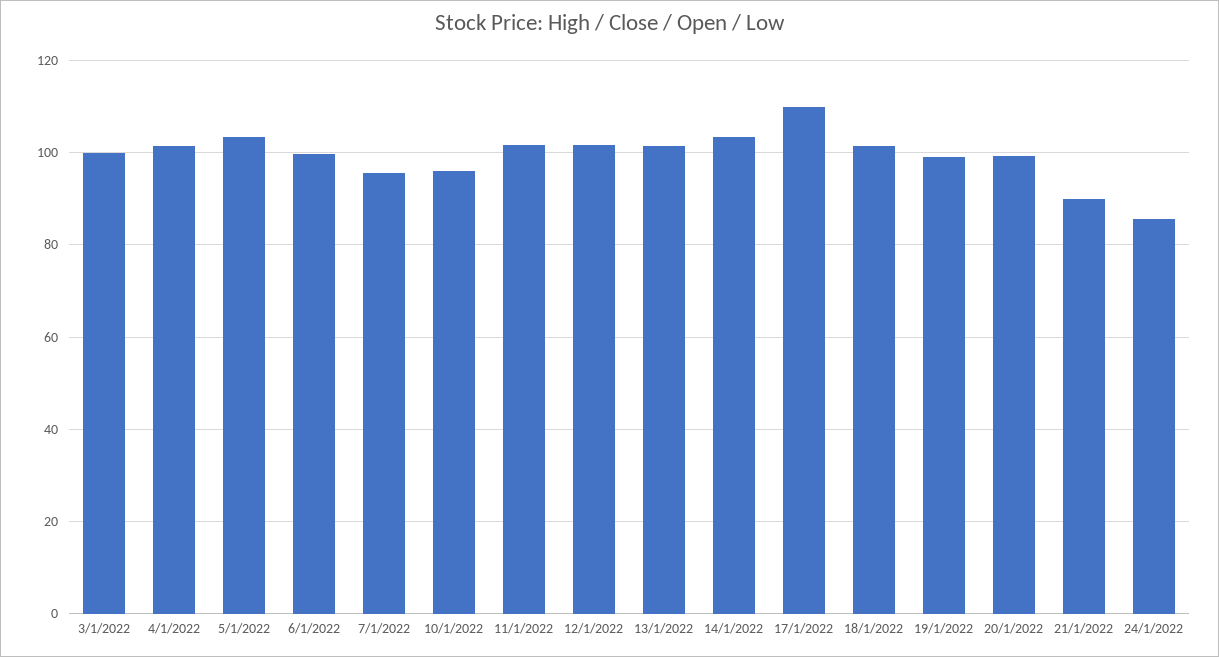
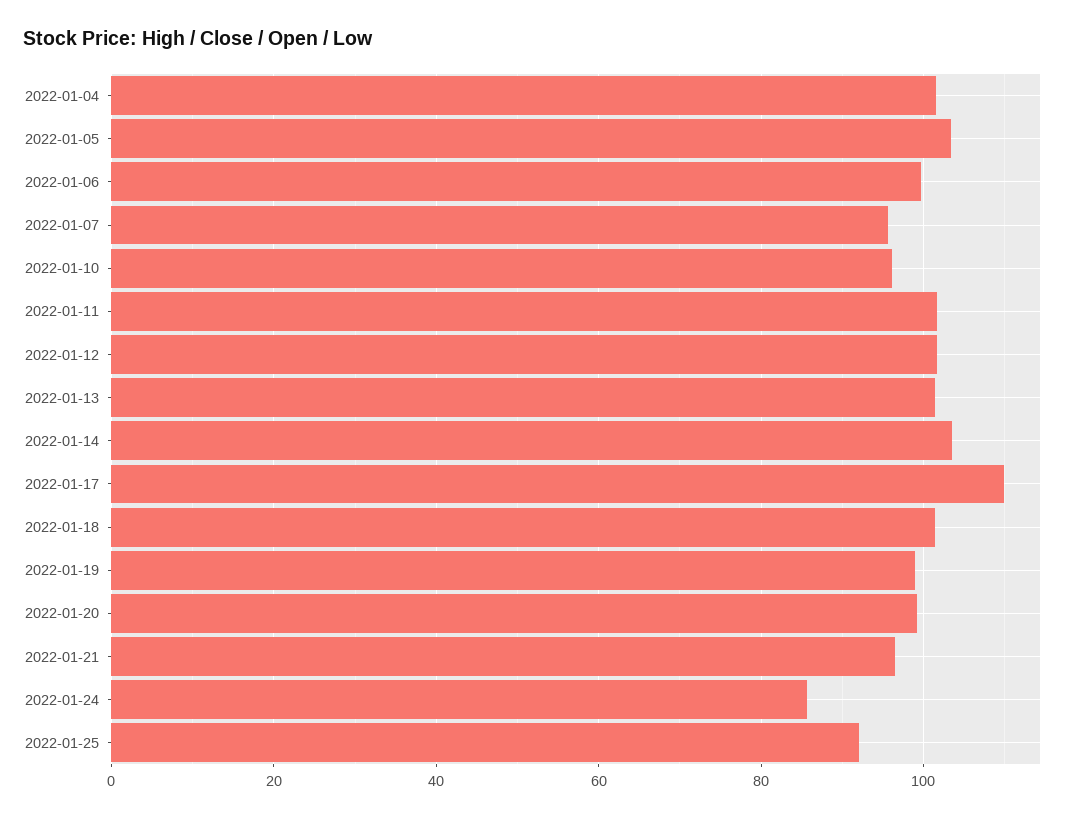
3/1/2022: 100 -> none
21/1/2022: 90 -> 96
2022-01-25: none -> 92

